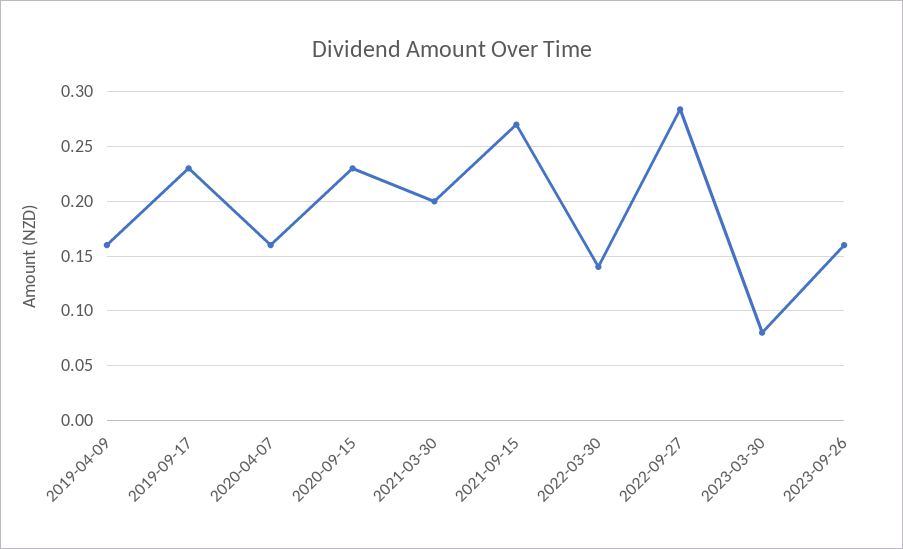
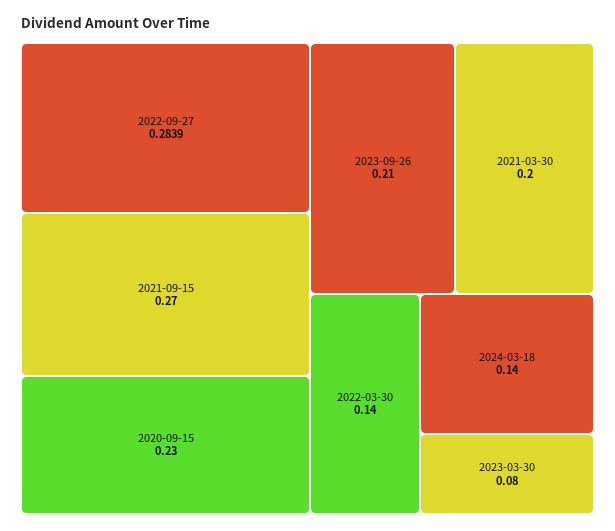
2019-04-09: 0.16 -> none
2019-09-17: 0.23 -> none
2020-04-07: 0.16 -> none
2023-09-26: 0.16 -> 0.21
2024-03-18: none -> 0.14

